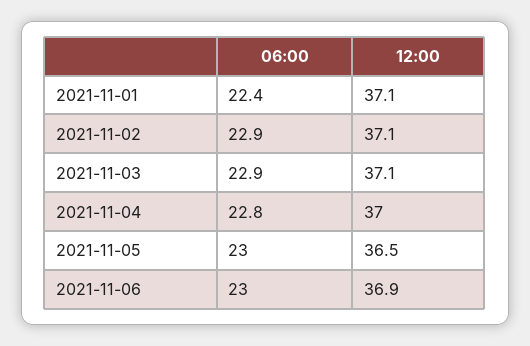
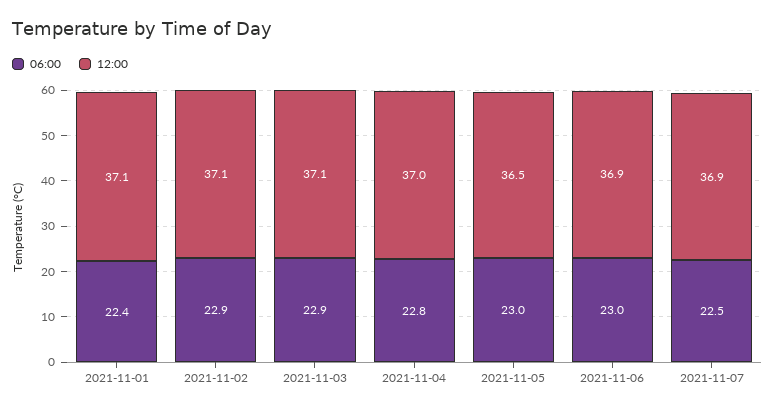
06:00, 2021-11-07: none -> 22.5
12:00, 2021-11-07: none -> 36.9

